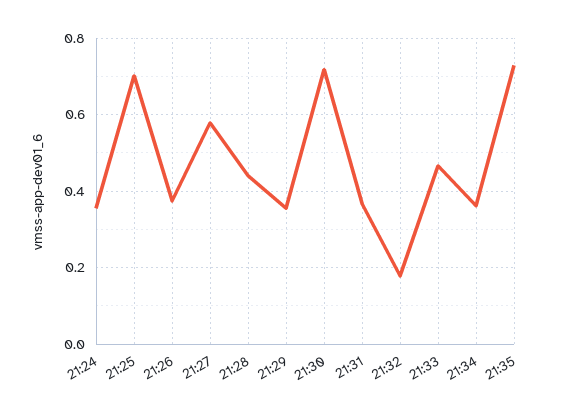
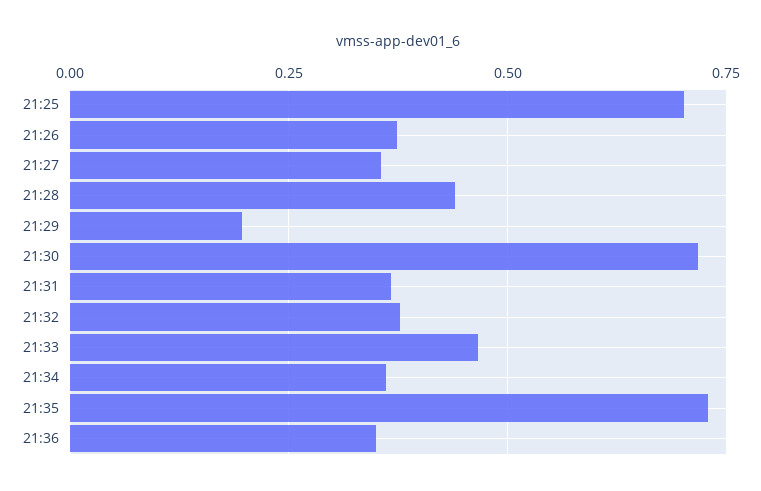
21:24: 0.36 -> none
21:27: 0.58 -> 0.35
21:29: 0.36 -> 0.2
21:32: 0.18 -> 0.375
21:36: none -> 0.35

